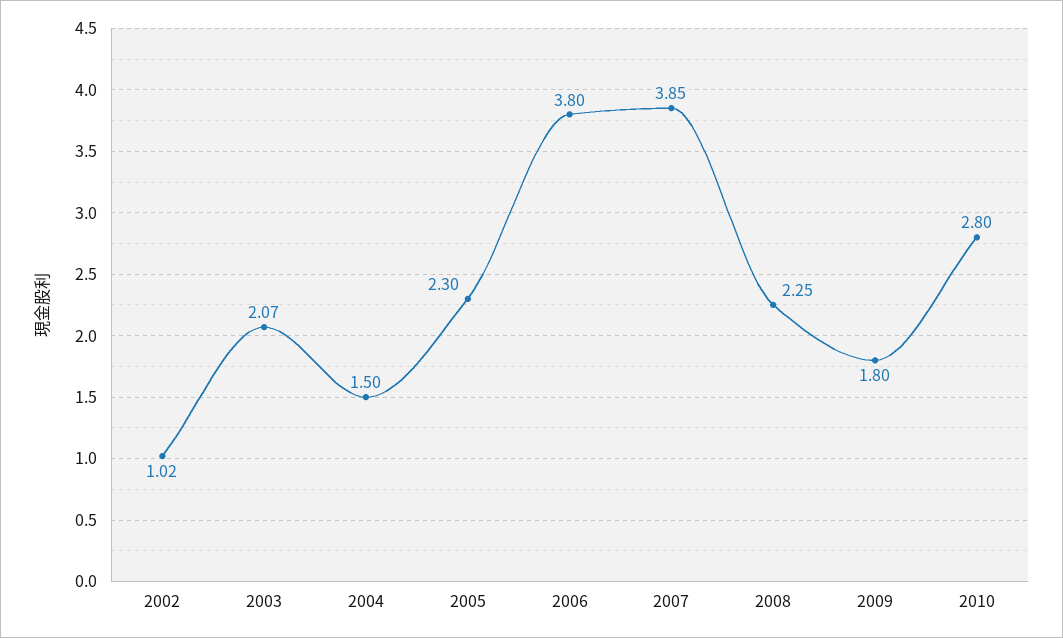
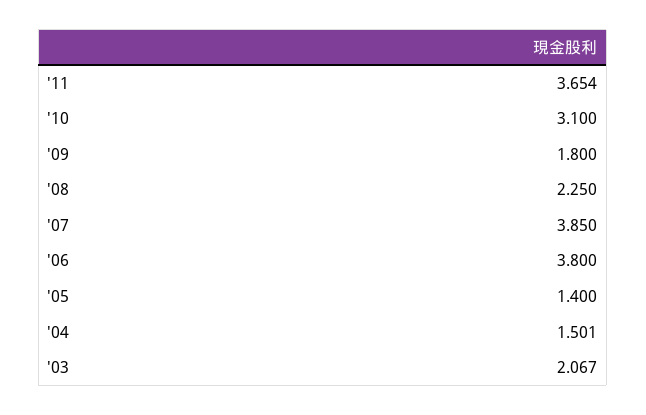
2002: 1.02 -> none
2005: 2.3 -> 1.4
2010: 2.8 -> 3.1
'11: none -> 3.654

